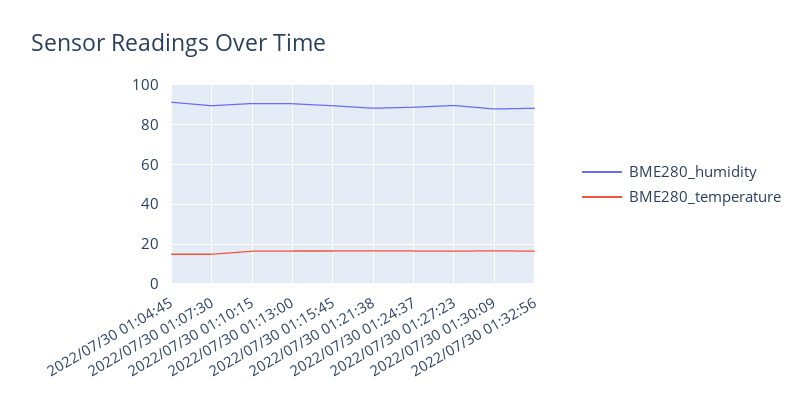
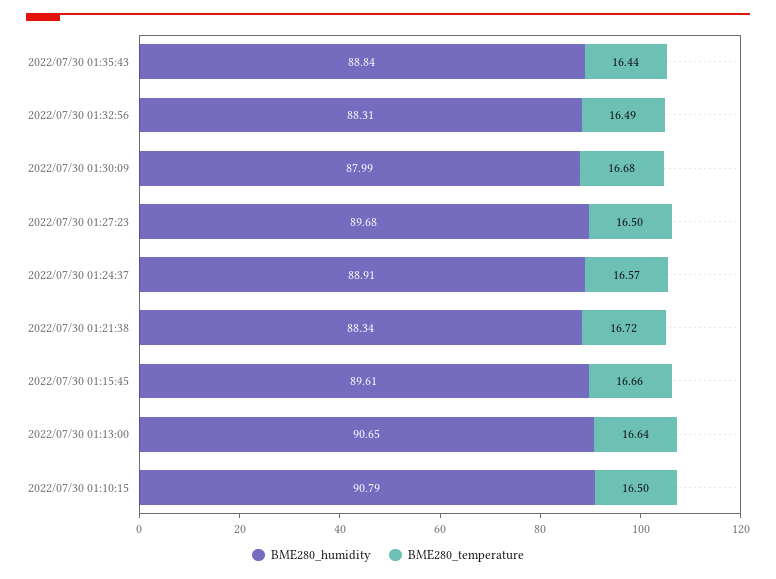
BME280_humidity, 2022/07/30 01:04:45: 90 -> none
BME280_temperature, 2022/07/30 01:04:45: 15 -> none
BME280_humidity, 2022/07/30 01:07:30: 90 -> none
BME280_temperature, 2022/07/30 01:07:30: 15 -> none
BME280_humidity, 2022/07/30 01:35:43: none -> 88.84
BME280_temperature, 2022/07/30 01:35:43: none -> 16.44

